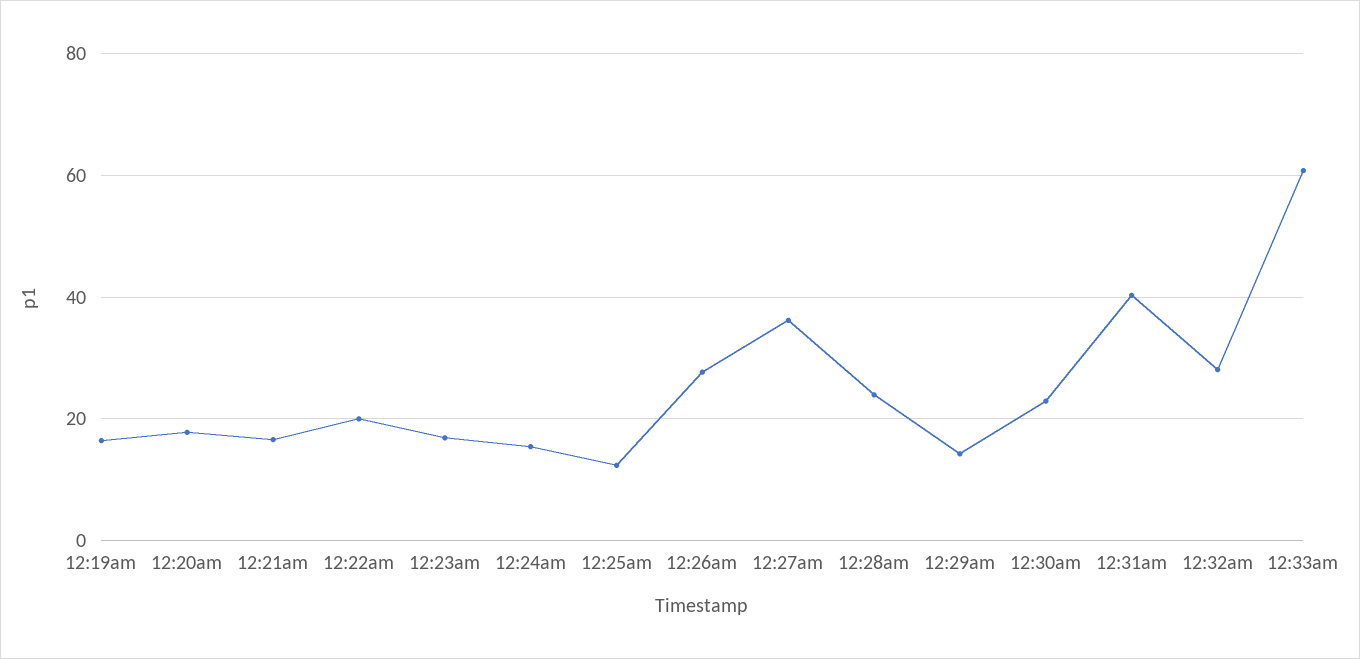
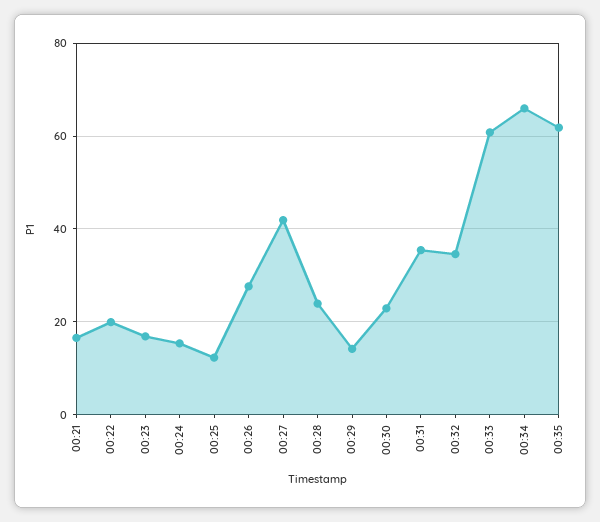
12:19am: 16 -> none
12:20am: 18 -> none
12:27am: 36 -> 42
12:31am: 40 -> 36
12:32am: 28 -> 34
00:34: none -> 66
00:35: none -> 62

